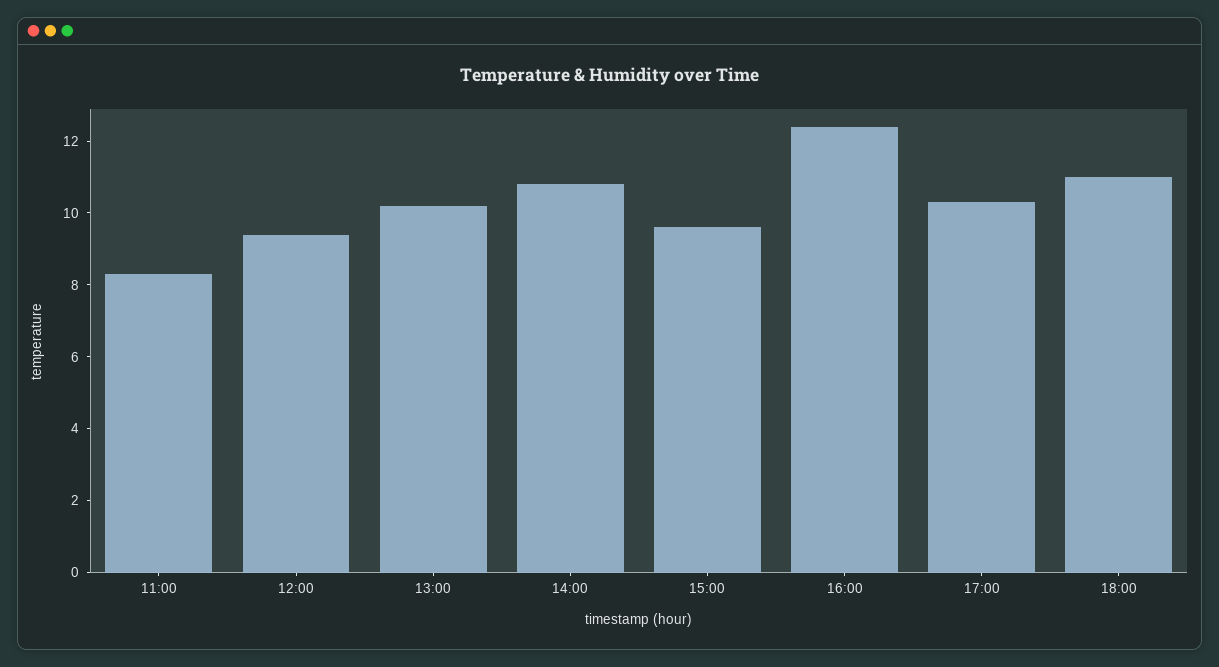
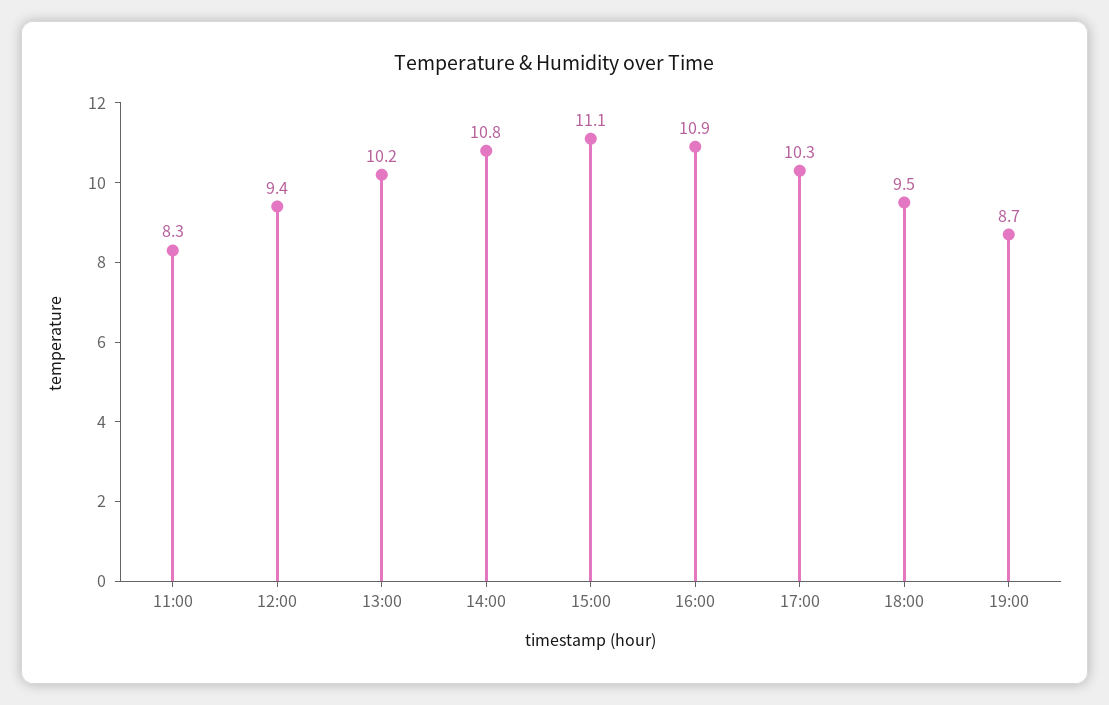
15:00: 9.5 -> 11.1
16:00: 12.5 -> 10.9
18:00: 11 -> 9.5
19:00: none -> 8.7

